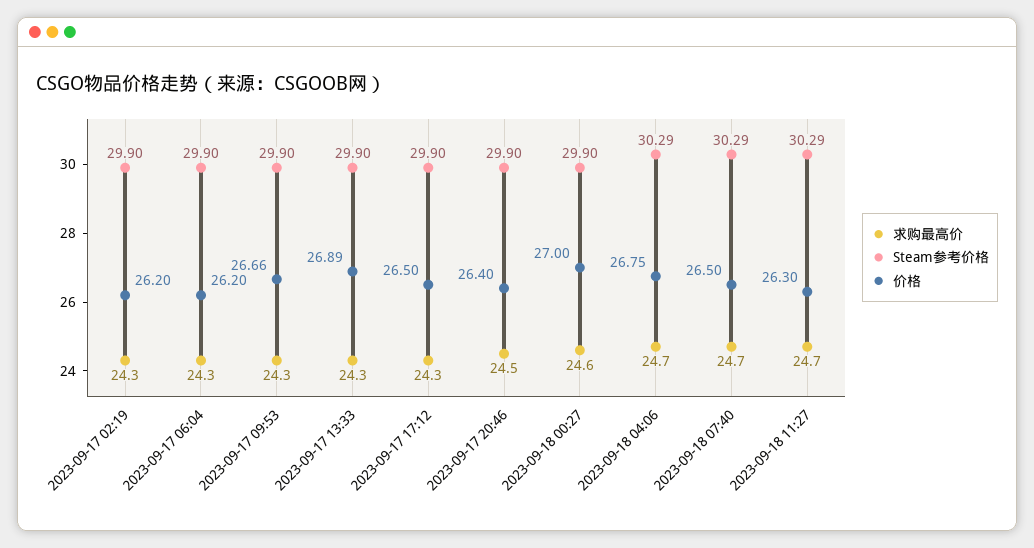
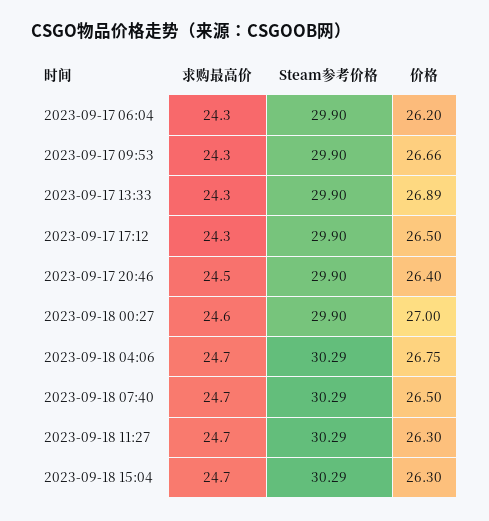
求购最高价, 2023-09-17 02:19: 24.3 -> none
Steam参考价格, 2023-09-17 02:19: 29.9 -> none
价格, 2023-09-17 02:19: 26.2 -> none
求购最高价, 2023-09-18 15:04: none -> 24.7
Steam参考价格, 2023-09-18 15:04: none -> 30.29
价格, 2023-09-18 15:04: none -> 26.3

